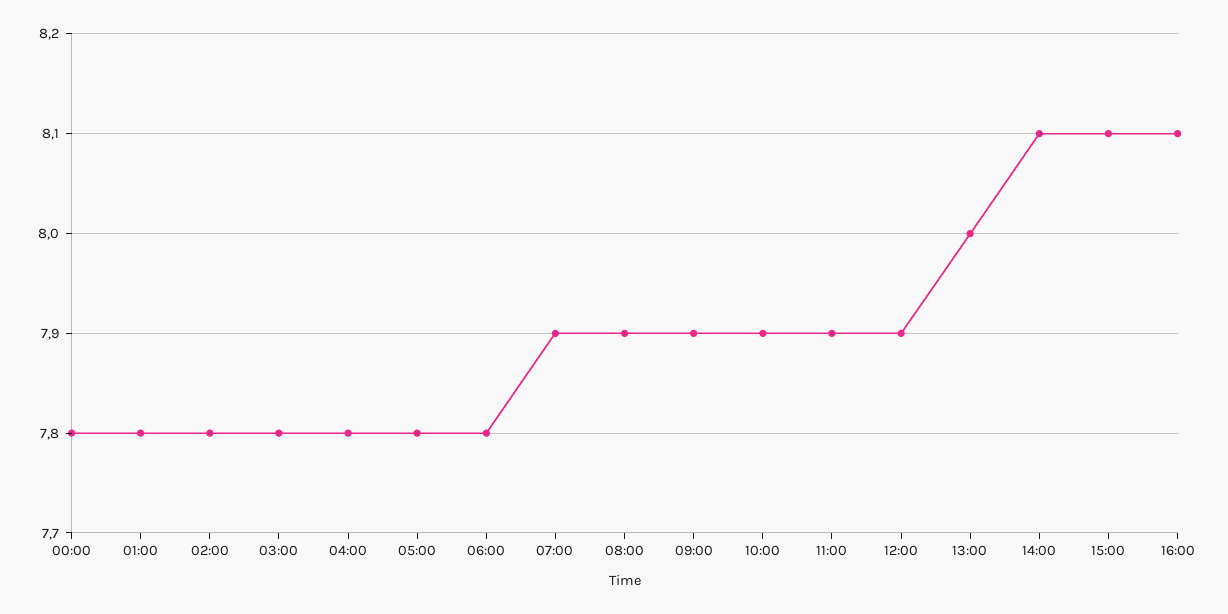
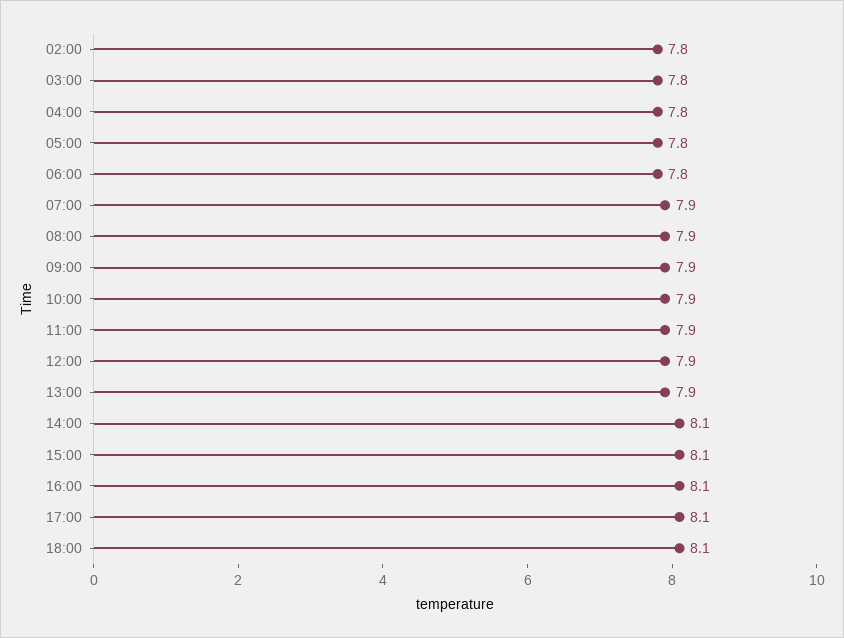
00:00: 7.8 -> none
01:00: 7.8 -> none
13:00: 8 -> 7.9
17:00: none -> 8.1
18:00: none -> 8.1

